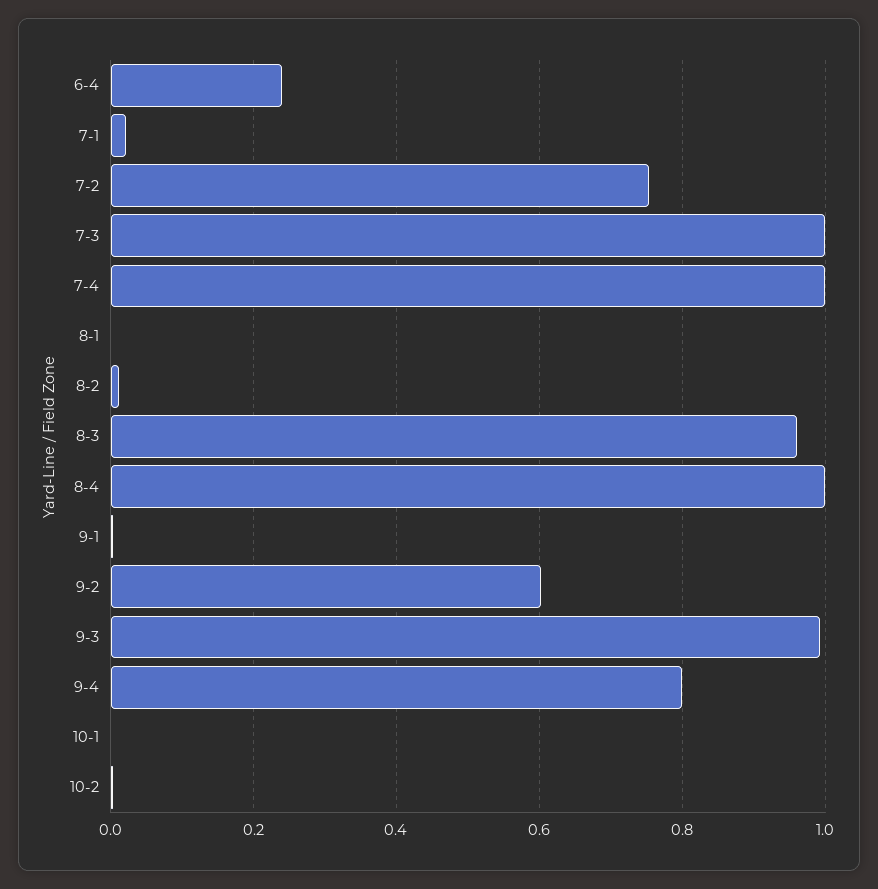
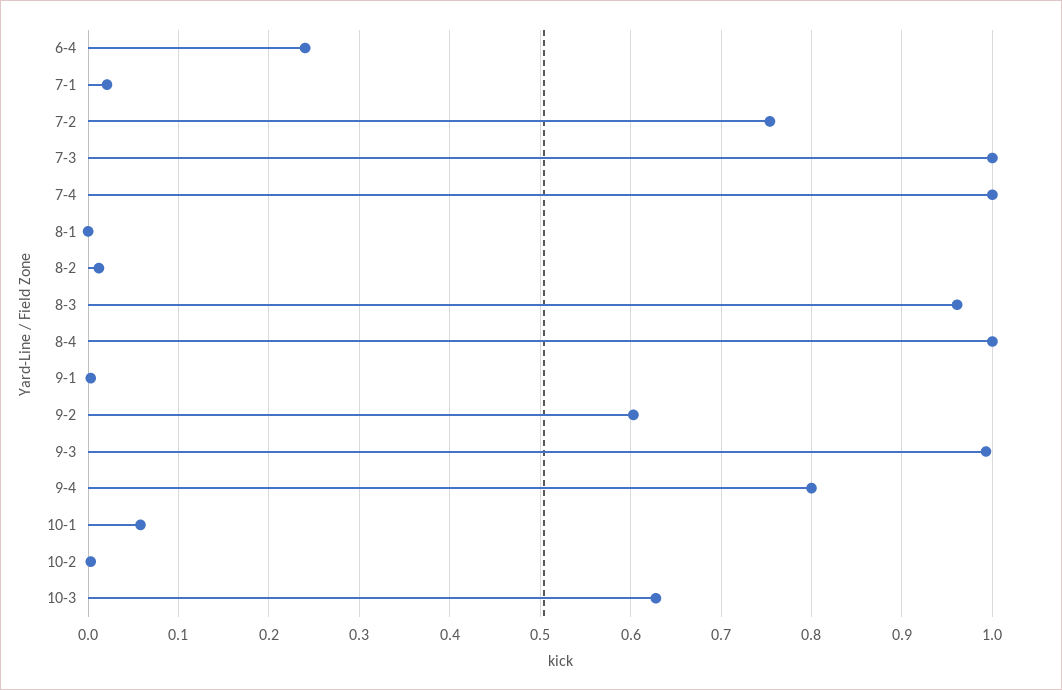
10-1: 0 -> 0.06
10-3: none -> 0.63

